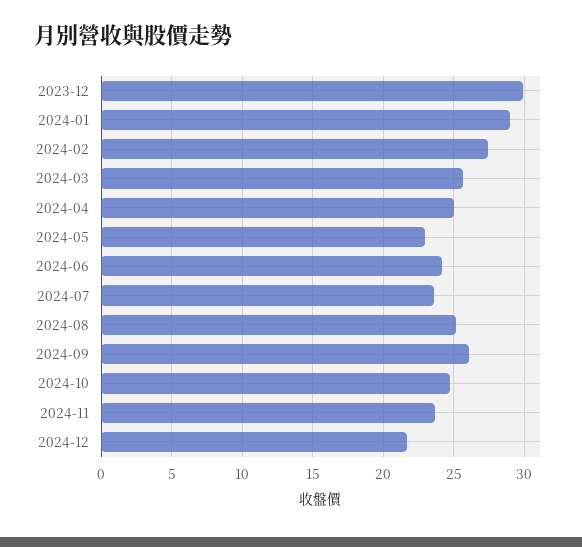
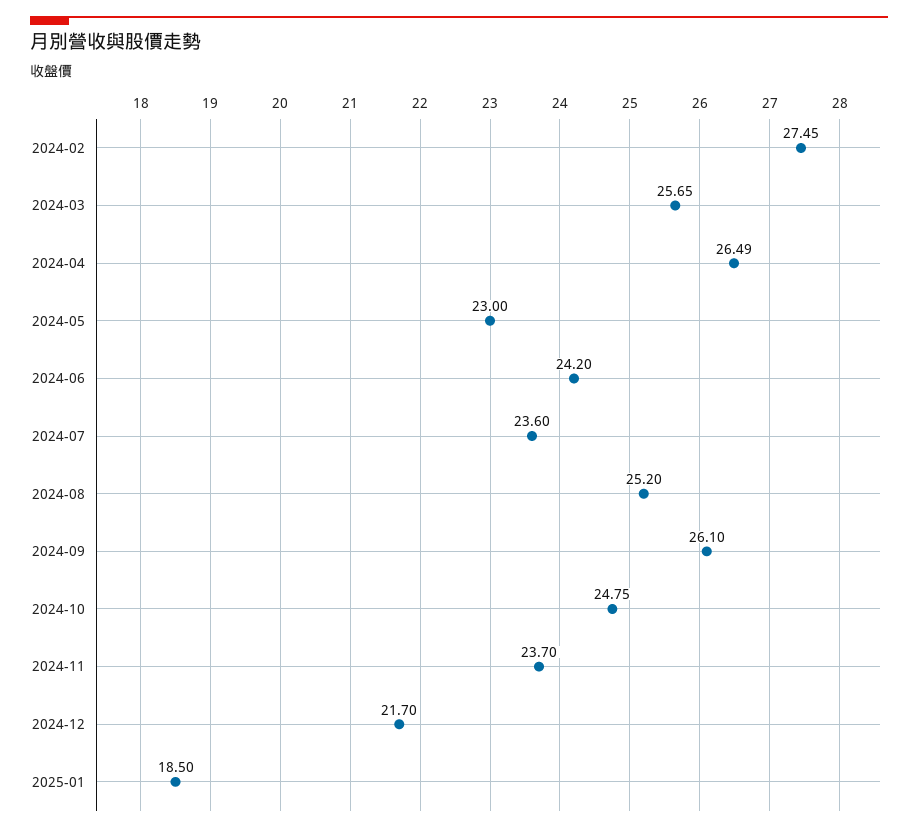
2023-12: 30 -> none
2024-01: 29 -> none
2024-04: 25 -> 26.49
2025-01: none -> 18.5

